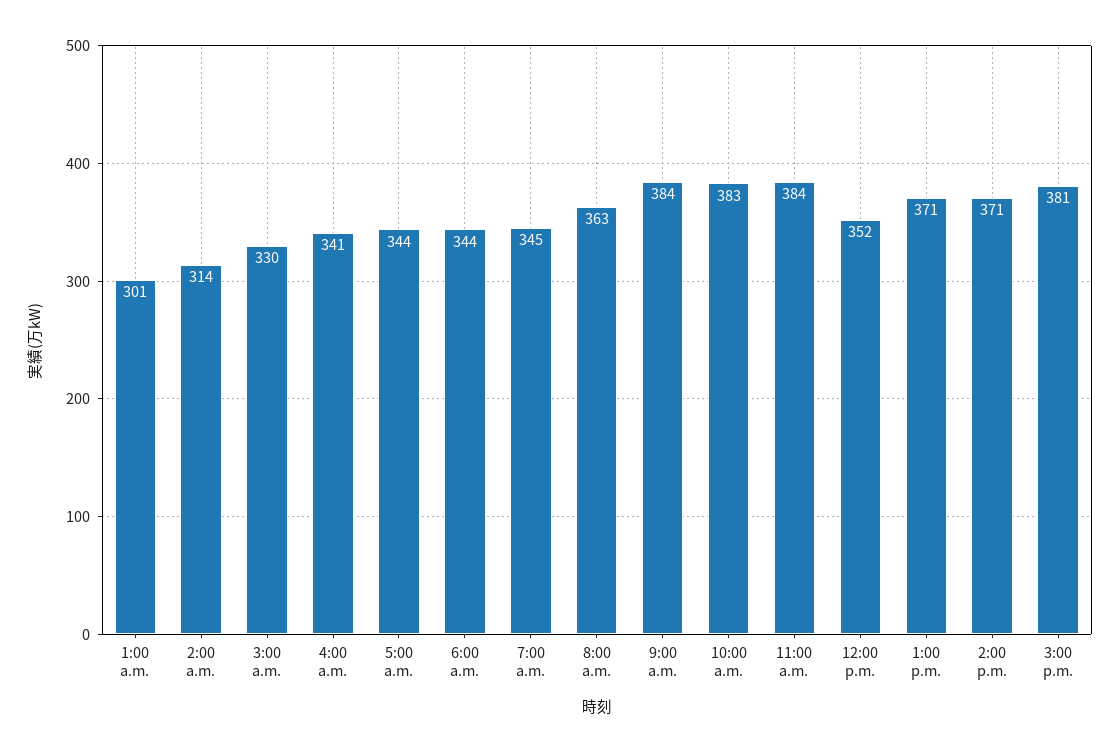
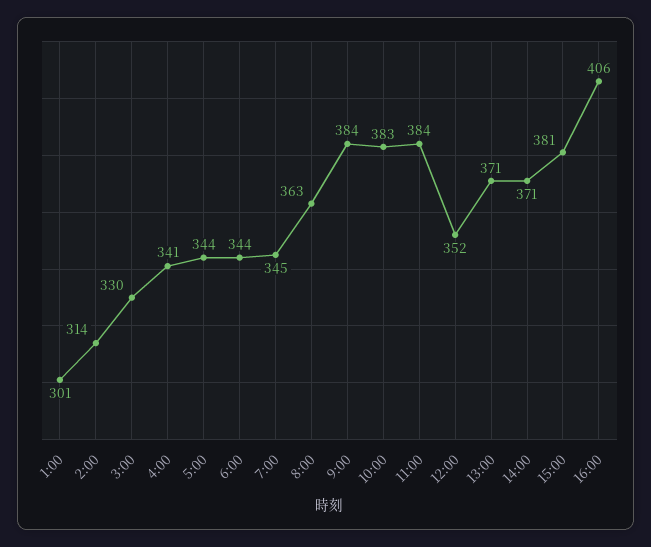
16:00: none -> 406

